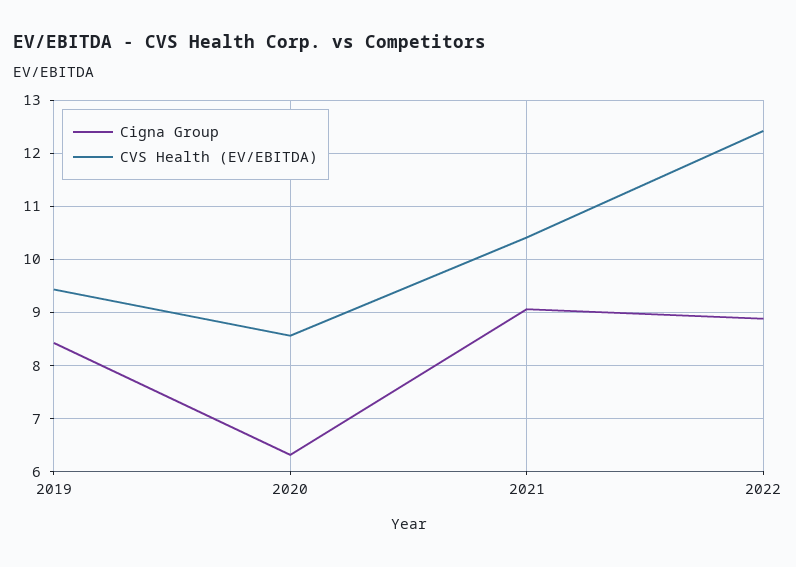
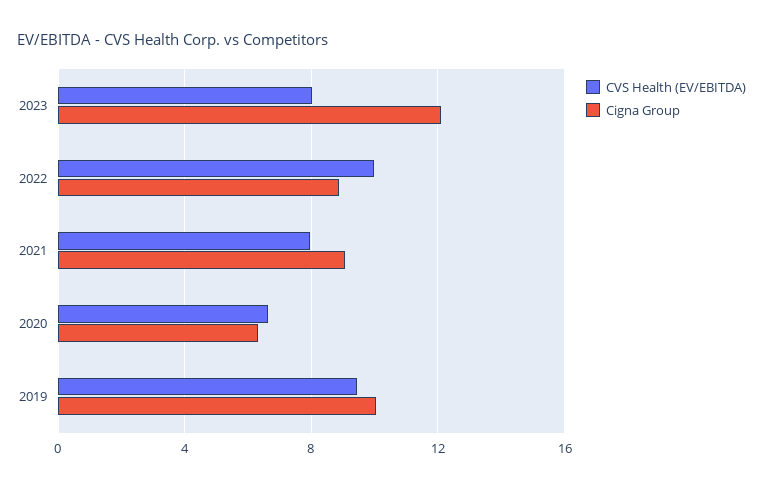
Cigna Group, 2019: 8.4 -> 10
CVS Health (EV/EBITDA), 2020: 8.6 -> 6.5
CVS Health (EV/EBITDA), 2021: 10.4 -> 8
CVS Health (EV/EBITDA), 2022: 12.4 -> 10
CVS Health (EV/EBITDA), 2023: none -> 8
Cigna Group, 2023: none -> 12

